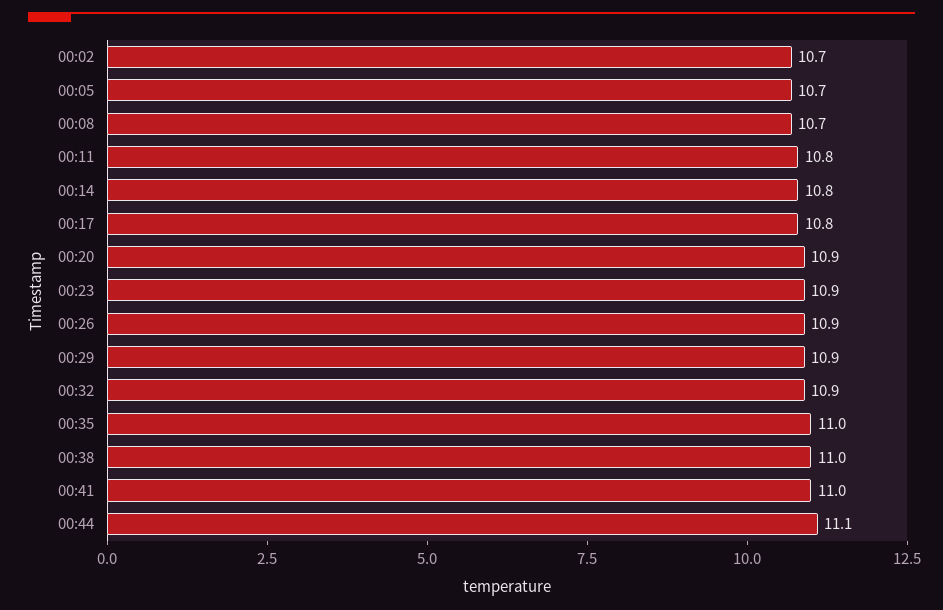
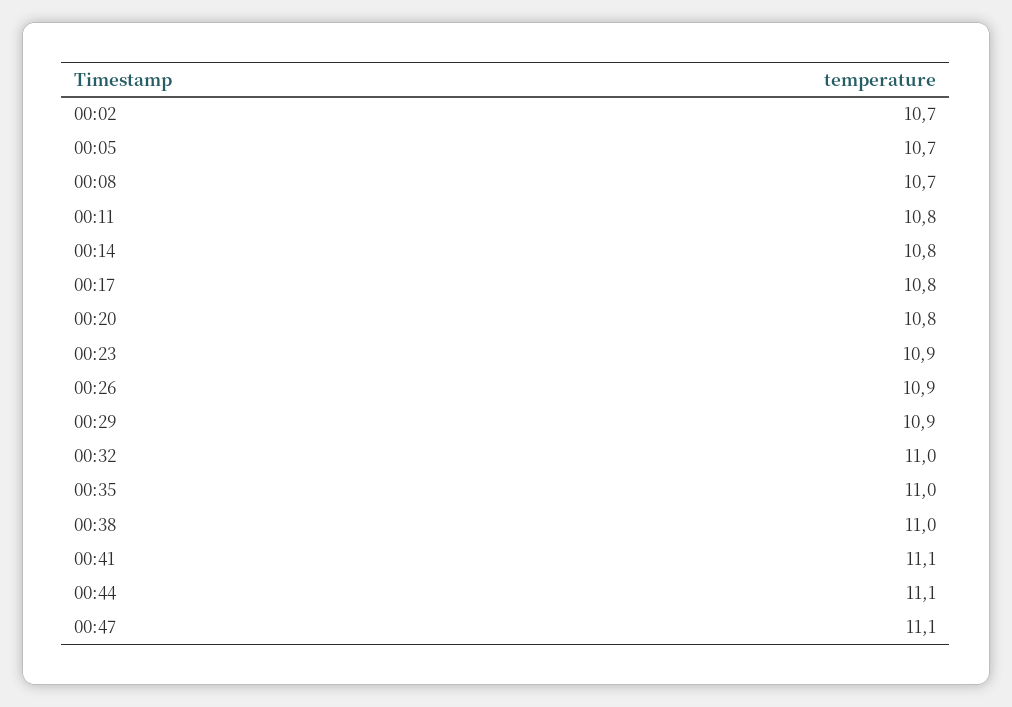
00:20: 10.9 -> 10.8
00:32: 10.9 -> 11
00:41: 11 -> 11.1
00:47: none -> 11.1

